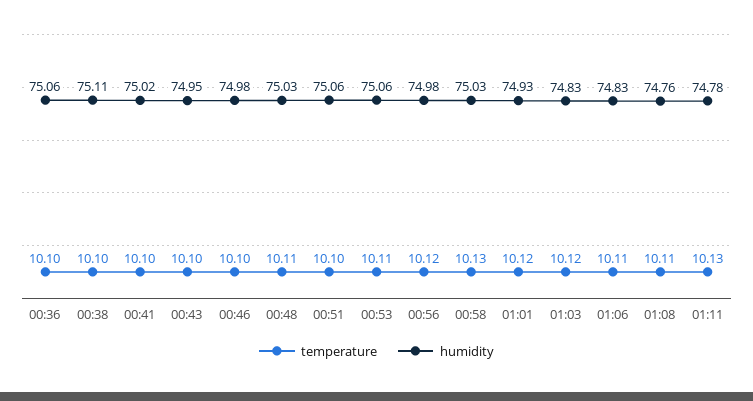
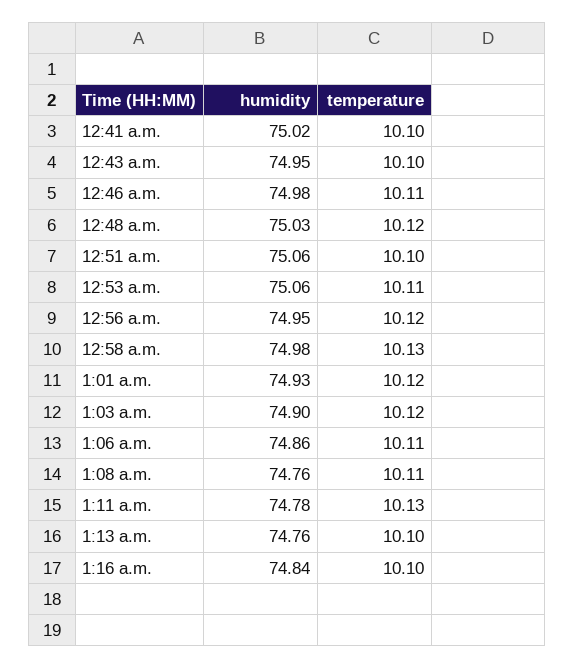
temperature, 00:36: 10.1 -> none
humidity, 00:36: 75.06 -> none
temperature, 00:38: 10.1 -> none
humidity, 00:38: 75.11 -> none
temperature, 00:46: 10.1 -> 10.11
temperature, 00:48: 10.11 -> 10.12
humidity, 00:56: 74.98 -> 74.95
humidity, 00:58: 75.03 -> 74.98
humidity, 01:03: 74.83 -> 74.9
humidity, 01:06: 74.83 -> 74.86
humidity, 1:13 a.m.: none -> 74.76
temperature, 1:13 a.m.: none -> 10.1
humidity, 1:16 a.m.: none -> 74.84
temperature, 1:16 a.m.: none -> 10.1

